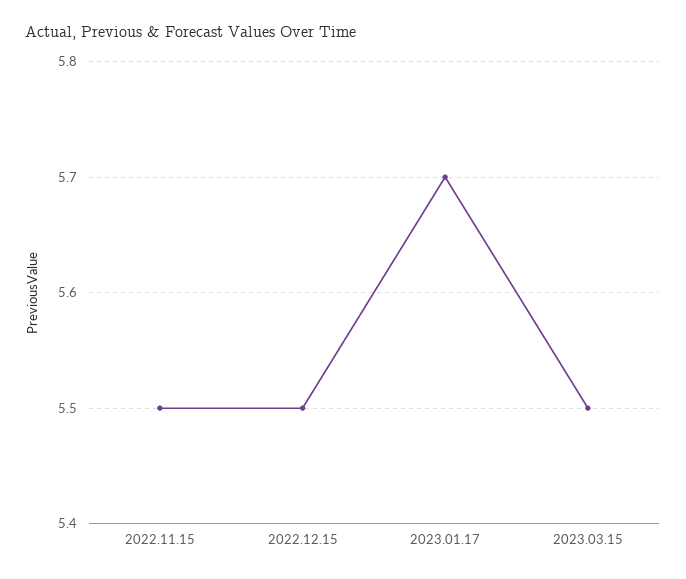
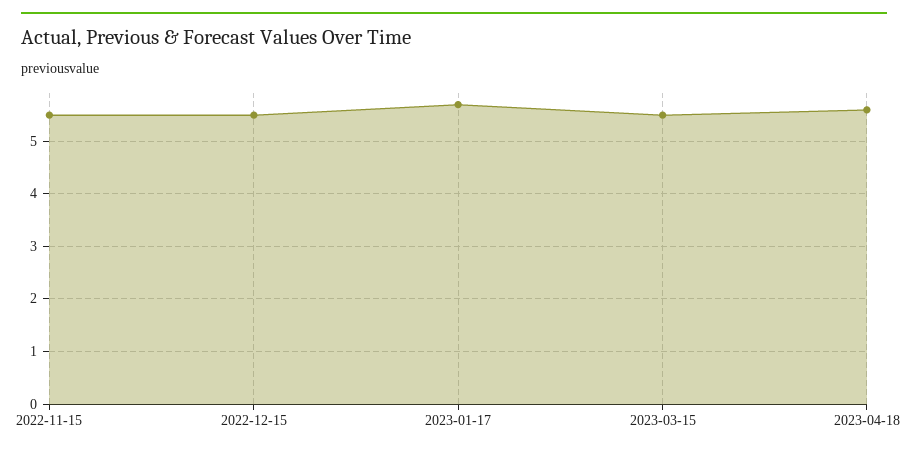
2023-04-18: none -> 5.5

